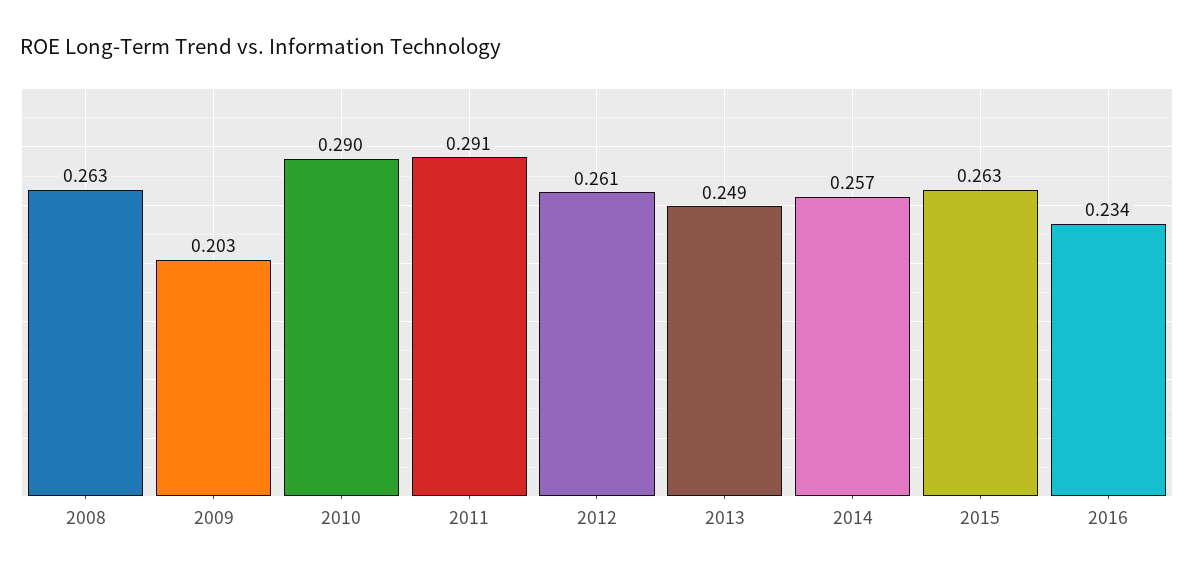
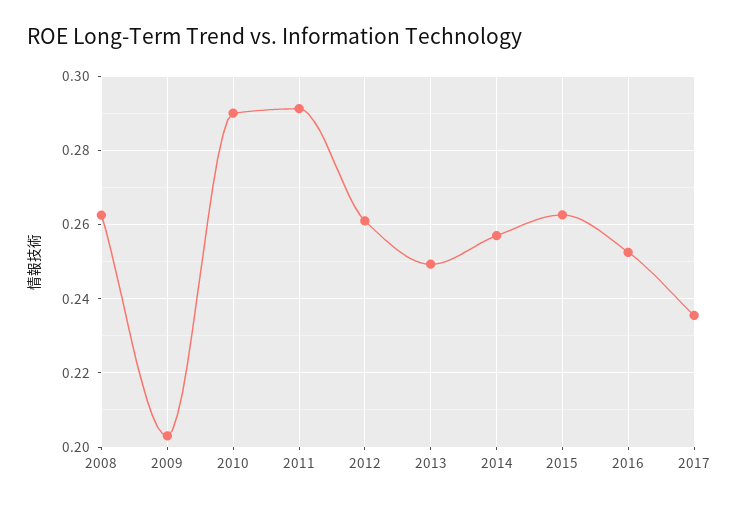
2016: 0.234 -> 0.252
2017: none -> 0.236

